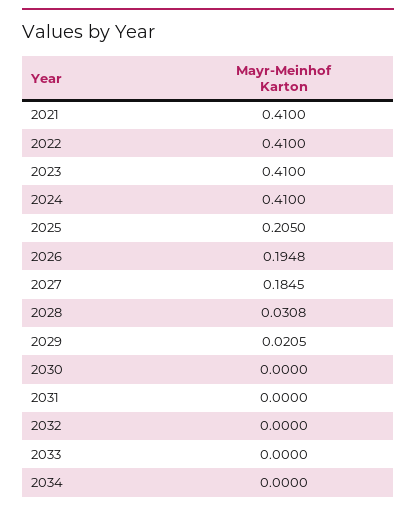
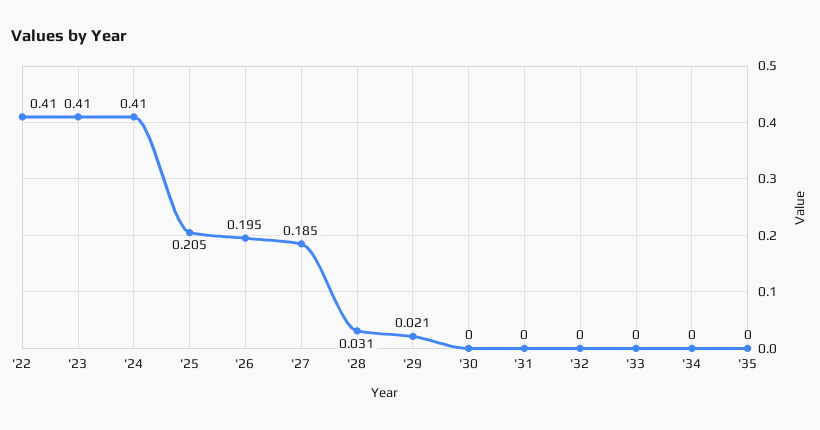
2021: 0.41 -> none
'35: none -> 0

